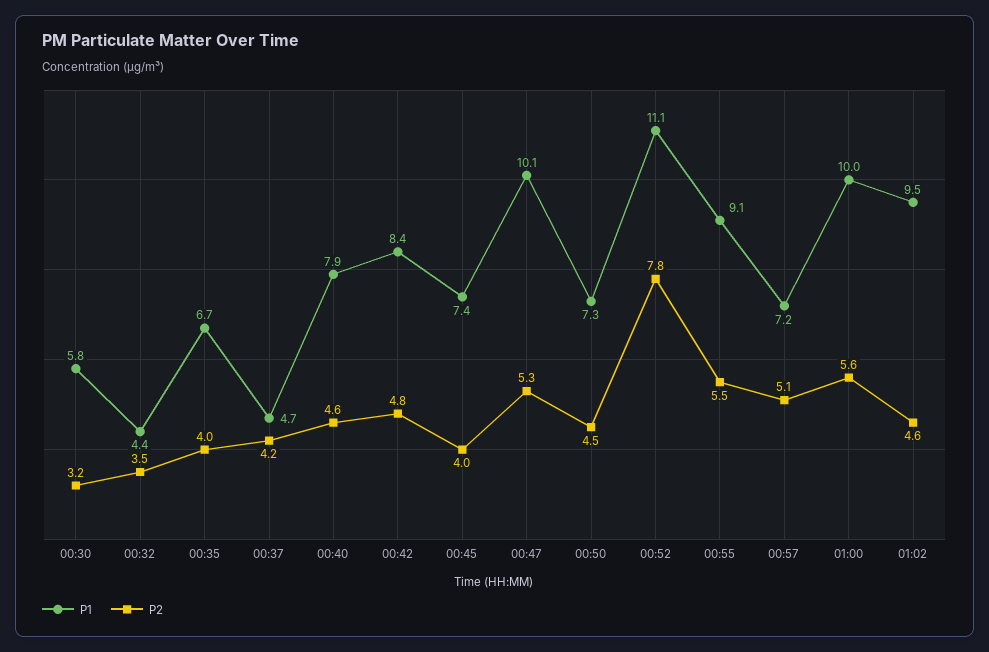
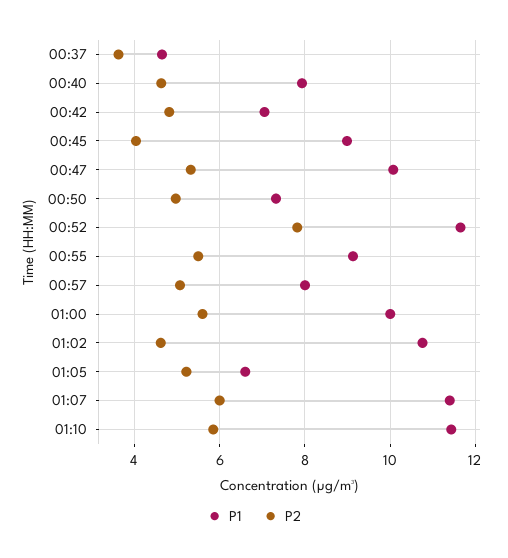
P1, 00:30: 5.8 -> none
P2, 00:30: 3.2 -> none
P1, 00:32: 4.4 -> none
P2, 00:32: 3.5 -> none
P1, 00:35: 6.7 -> none
P2, 00:35: 4 -> none
P2, 00:37: 4.2 -> 3.6
P1, 00:42: 8.4 -> 7
P1, 00:45: 7.4 -> 9
P2, 00:50: 4.5 -> 5
P1, 00:52: 11.1 -> 11.6
P1, 00:57: 7.2 -> 8
P1, 01:02: 9.5 -> 10.8
P1, 01:05: none -> 6.6
P2, 01:05: none -> 5.2
P1, 01:07: none -> 11.4
P2, 01:07: none -> 6
P1, 01:10: none -> 11.4
P2, 01:10: none -> 5.8

